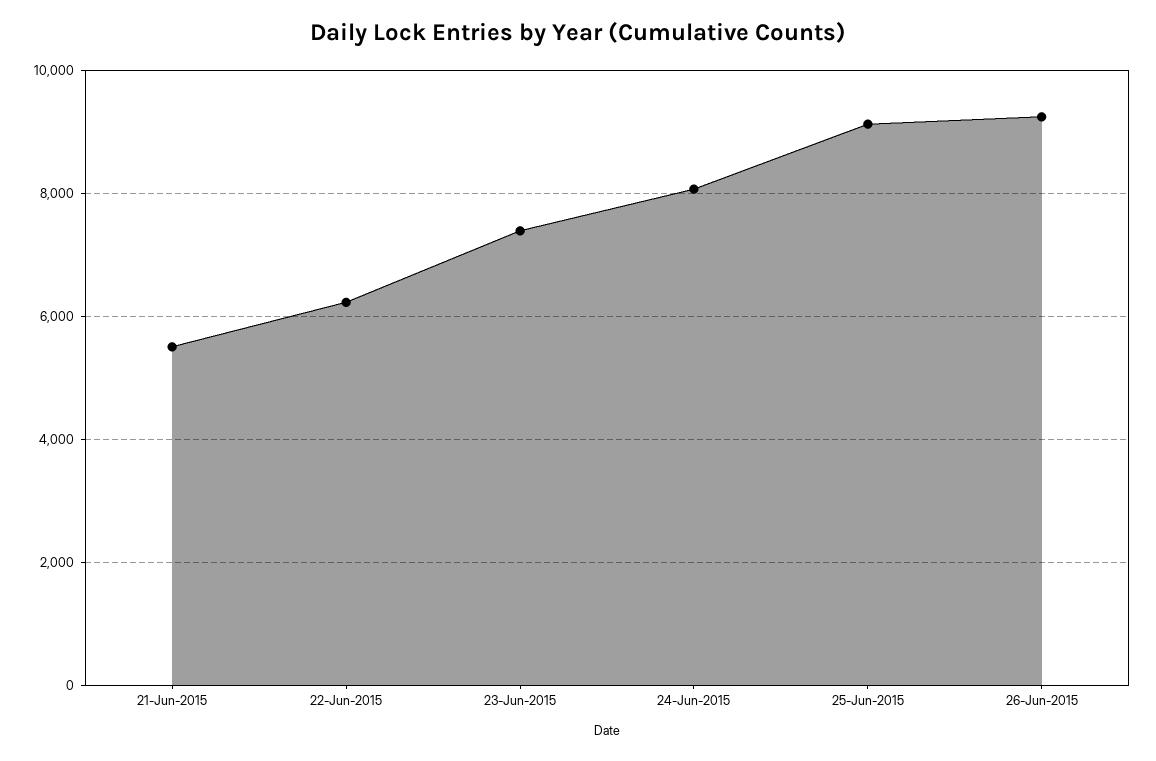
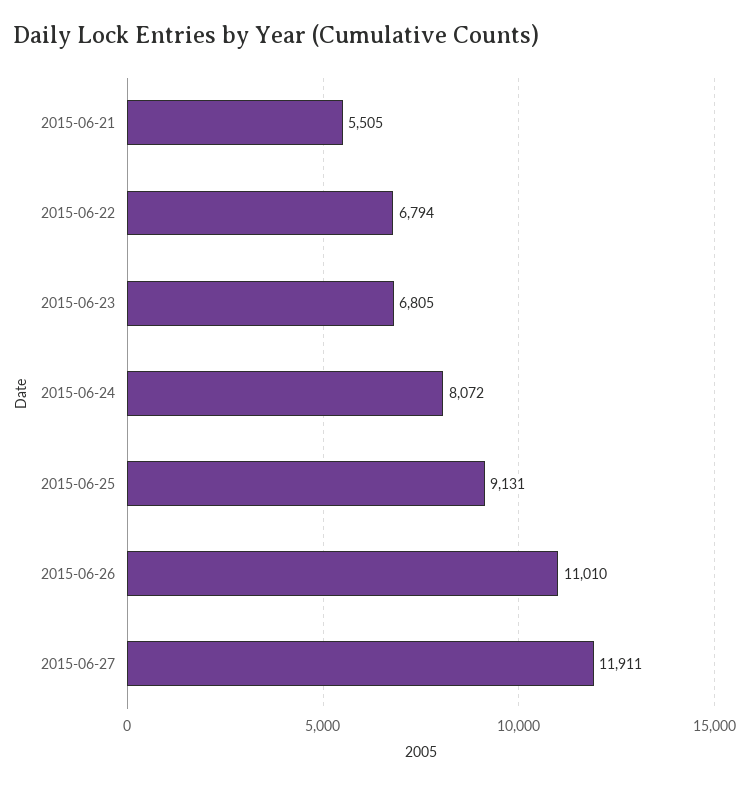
22-Jun-2015: 6200 -> 6794
23-Jun-2015: 7400 -> 6805
26-Jun-2015: 9200 -> 11010
2015-06-27: none -> 11911

